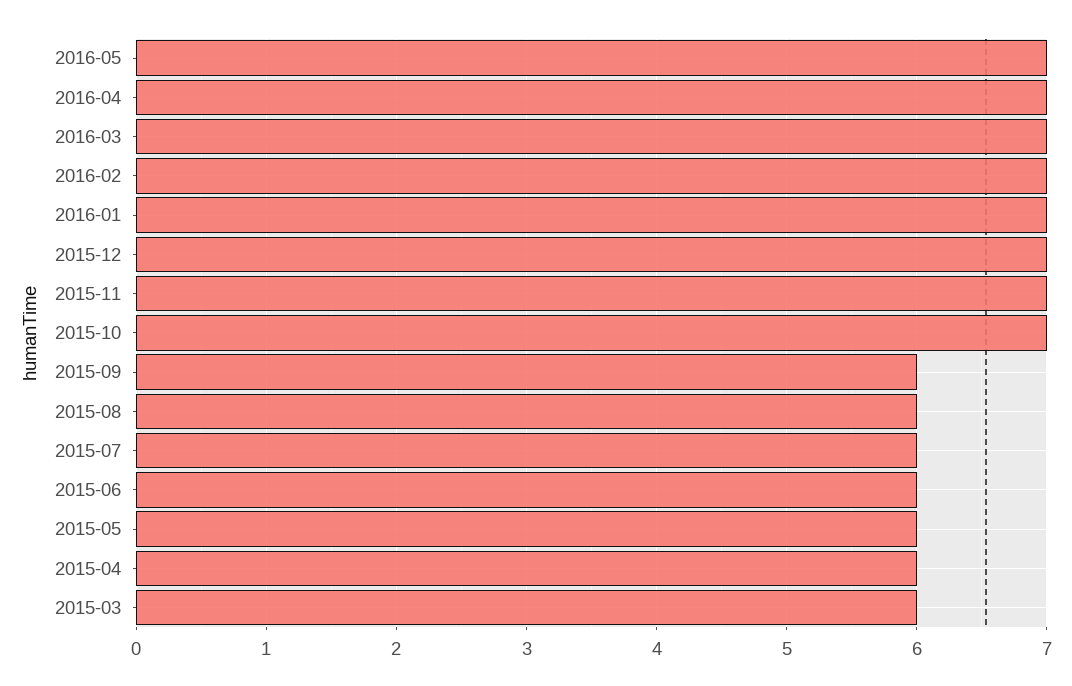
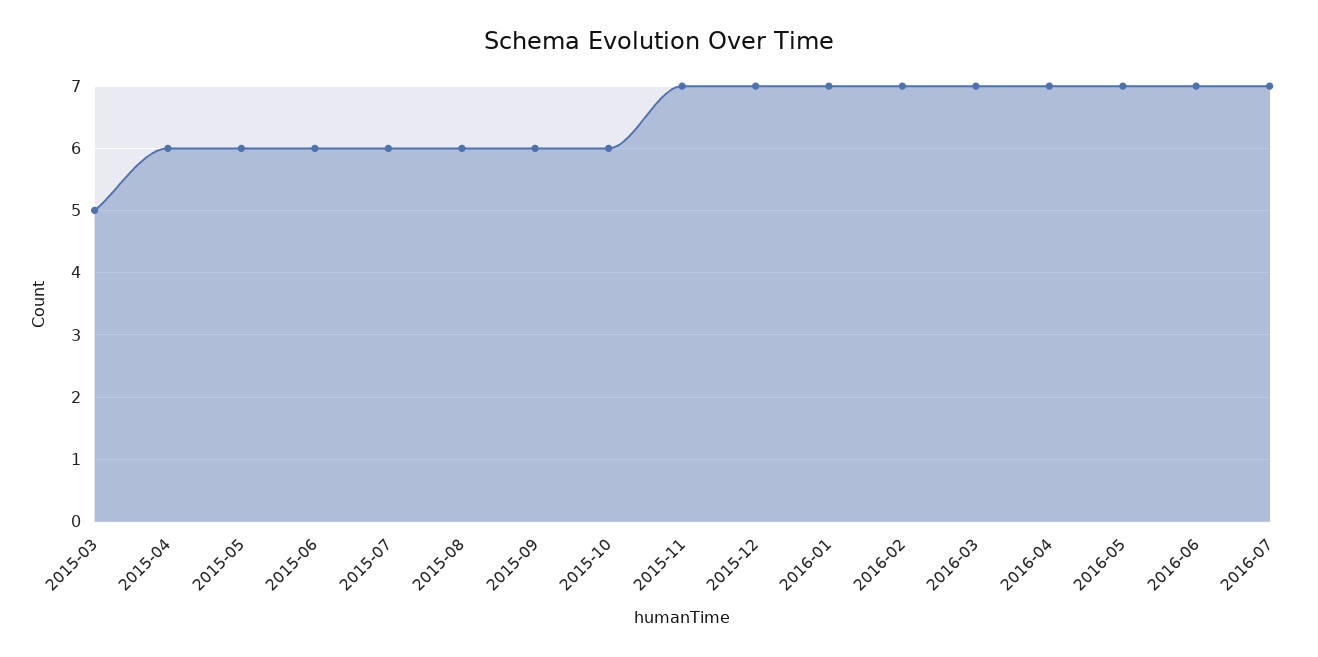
2015-10: 7 -> 6
2015-03: 6 -> 5
2016-06: none -> 7
2016-07: none -> 7

